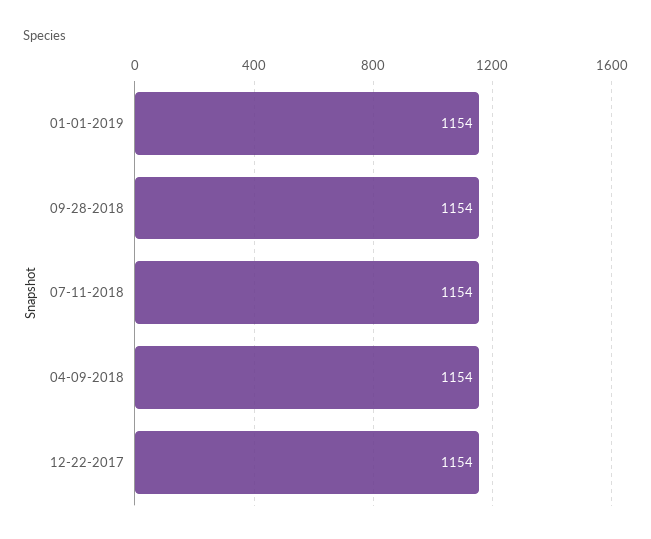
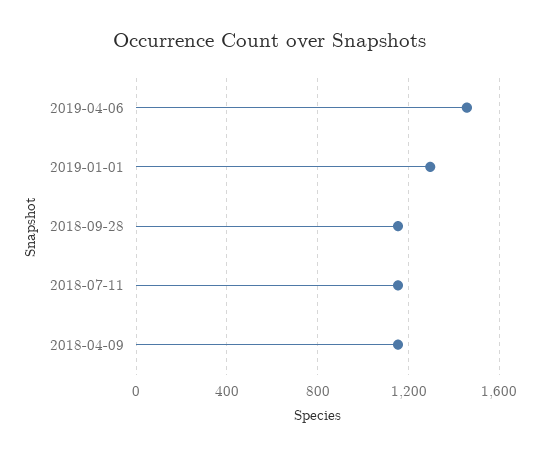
01-01-2019: 1154 -> 1300
12-22-2017: 1154 -> none
2019-04-06: none -> 1450

